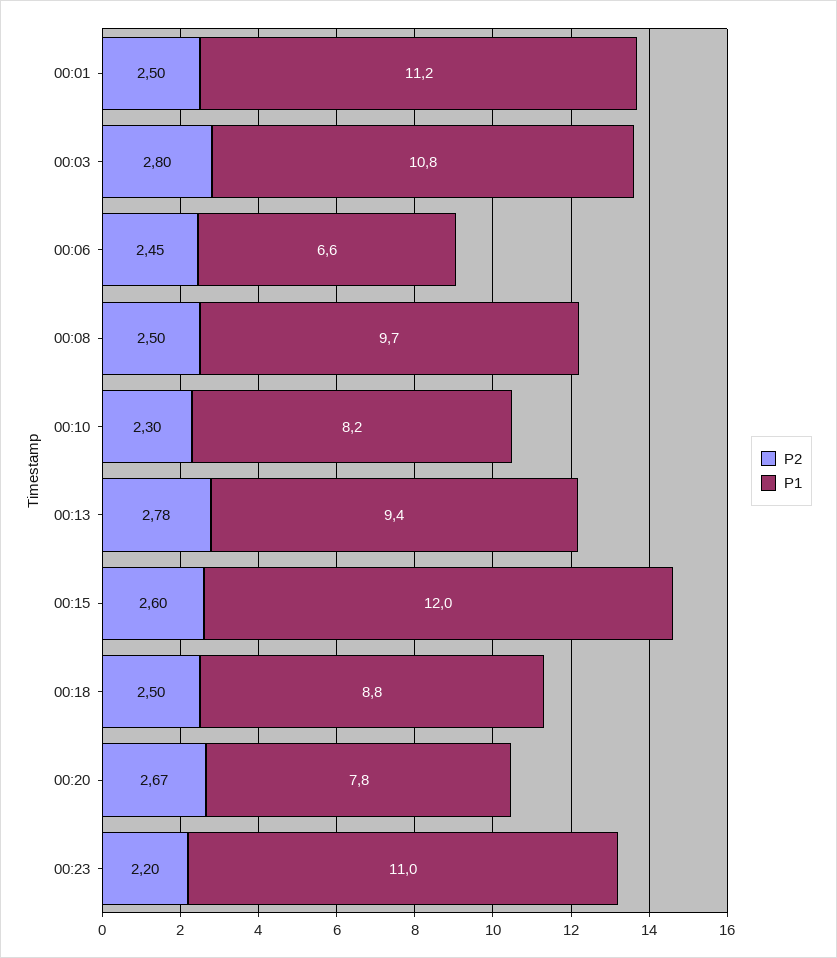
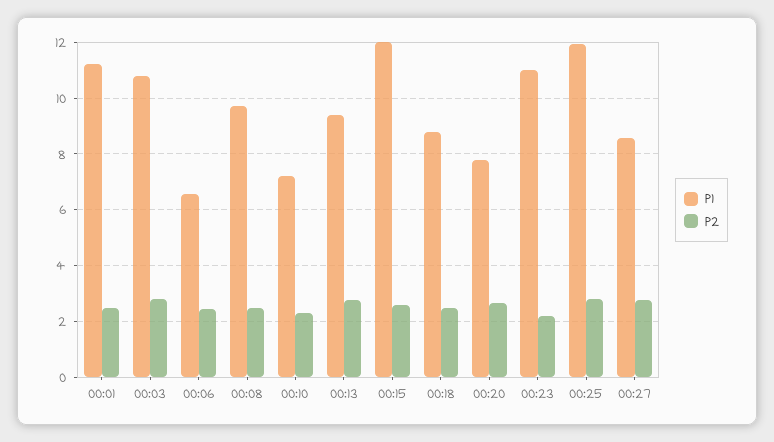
P1, 00:10: 8.2 -> 7.25
P1, 00:25: none -> 12
P2, 00:25: none -> 2.75
P1, 00:27: none -> 8.5
P2, 00:27: none -> 2.75

